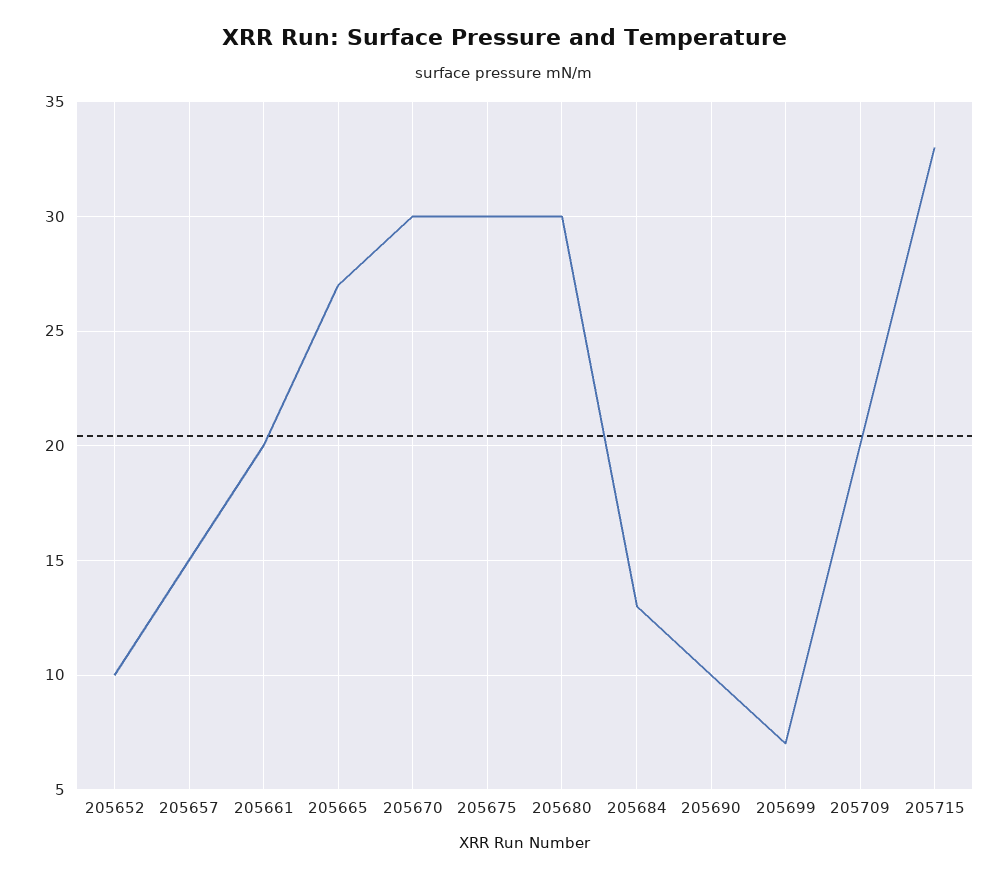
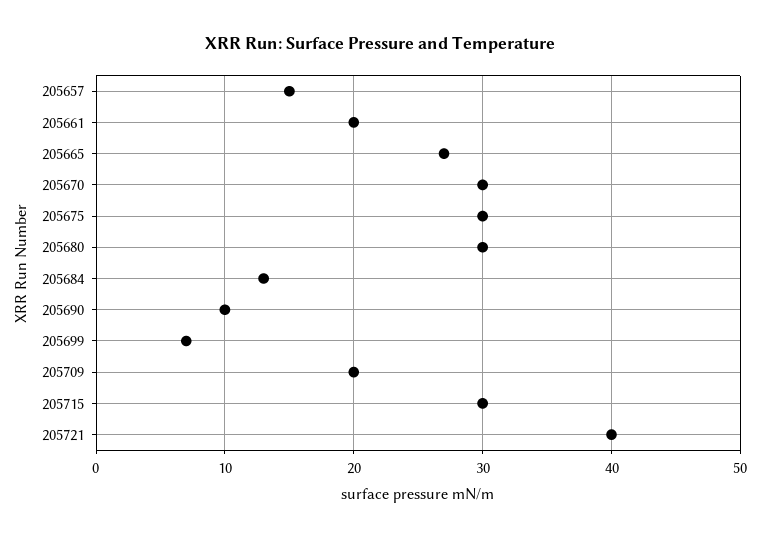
205652: 10 -> none
205715: 33 -> 30
205721: none -> 40

